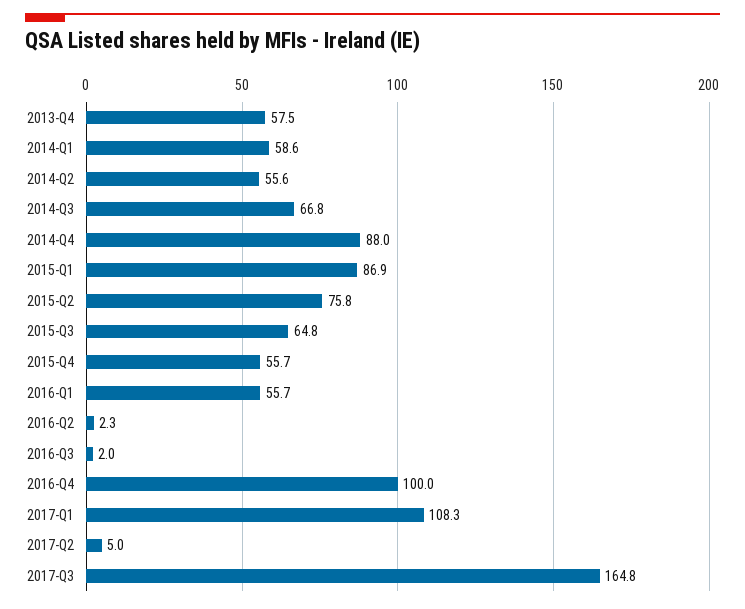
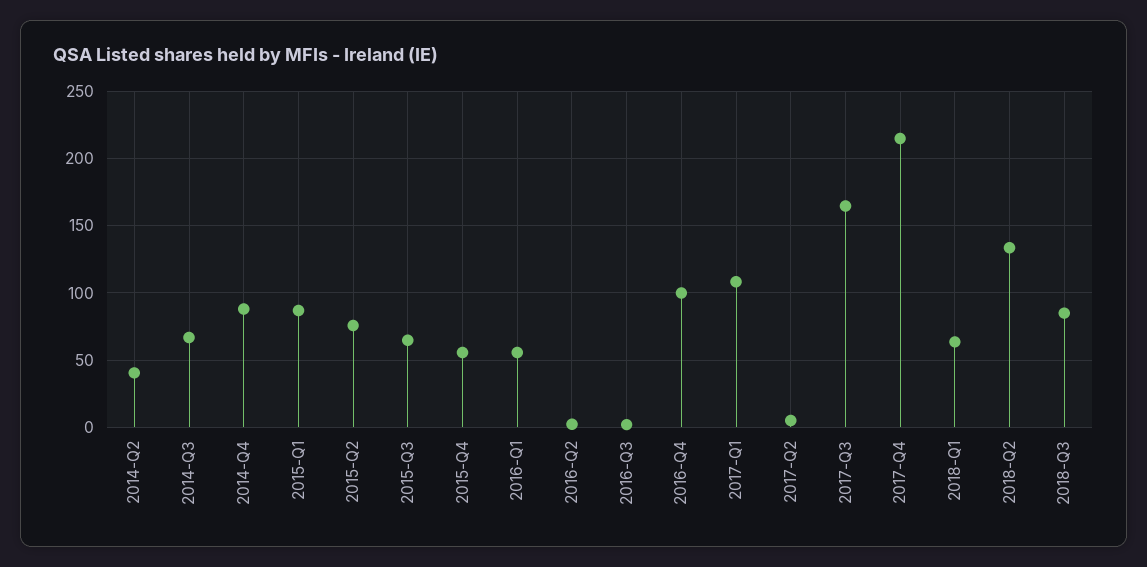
2013-Q4: 57.5 -> none
2014-Q1: 58.6 -> none
2014-Q2: 55.6 -> 40
2017-Q4: none -> 215
2018-Q1: none -> 65
2018-Q2: none -> 135
2018-Q3: none -> 85

